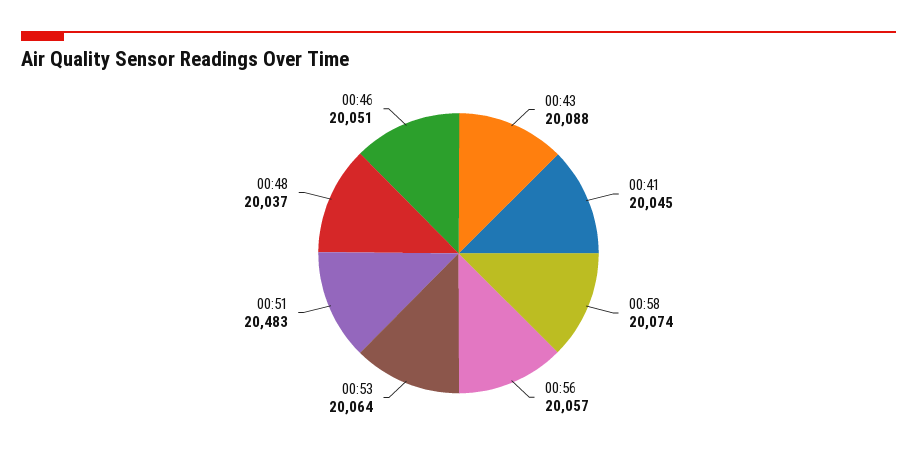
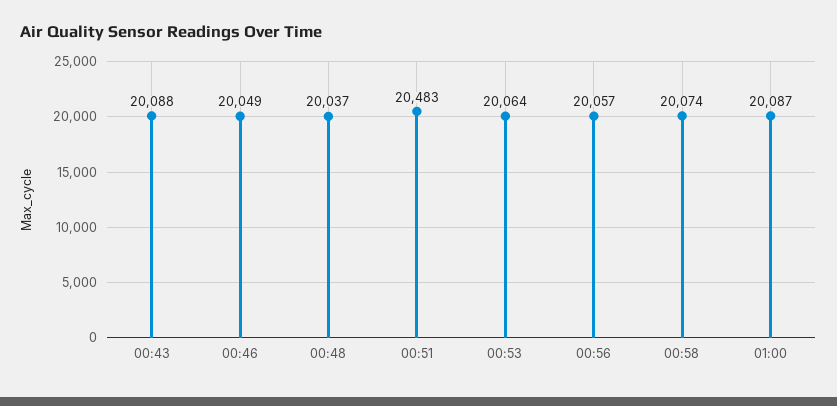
00:41: 20045 -> none
00:46: 20051 -> 20049
01:00: none -> 20087

